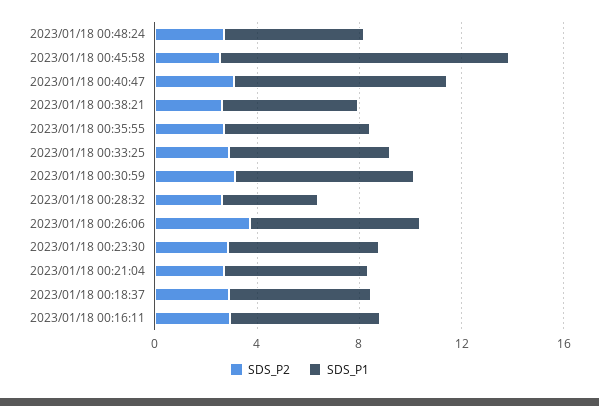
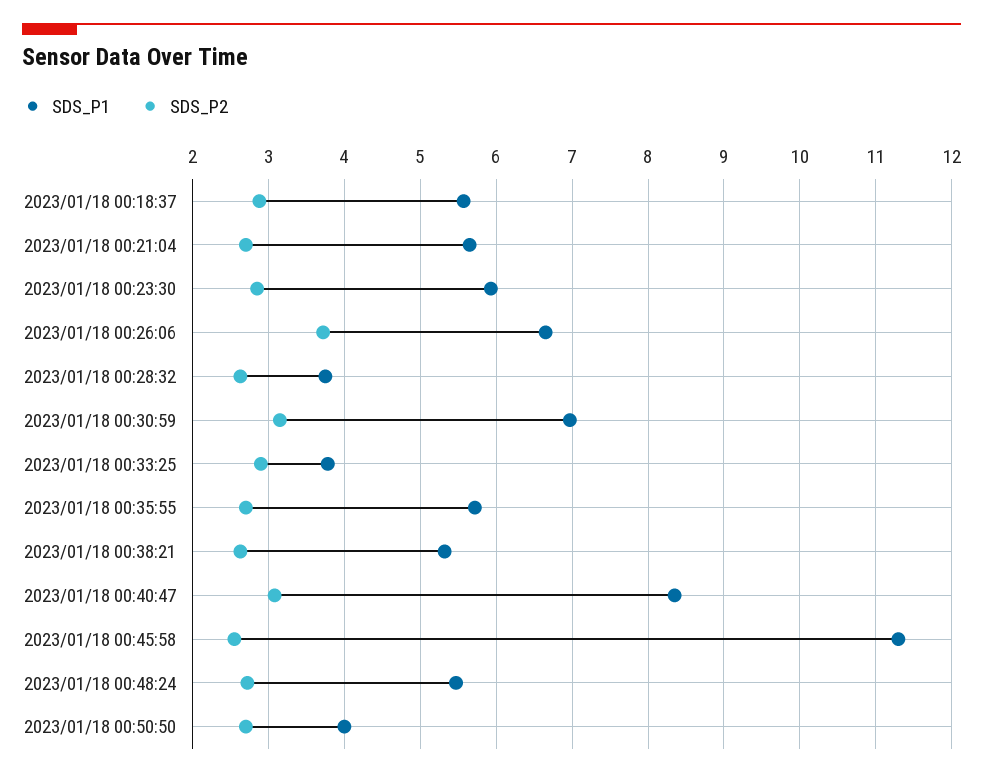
SDS_P1, 2023/01/18 00:33:25: 6 -> 3.8
SDS_P2, 2023/01/18 00:16:11: 3 -> none
SDS_P1, 2023/01/18 00:16:11: 6 -> none
SDS_P1, 2023/01/18 00:50:50: none -> 4
SDS_P2, 2023/01/18 00:50:50: none -> 2.7

